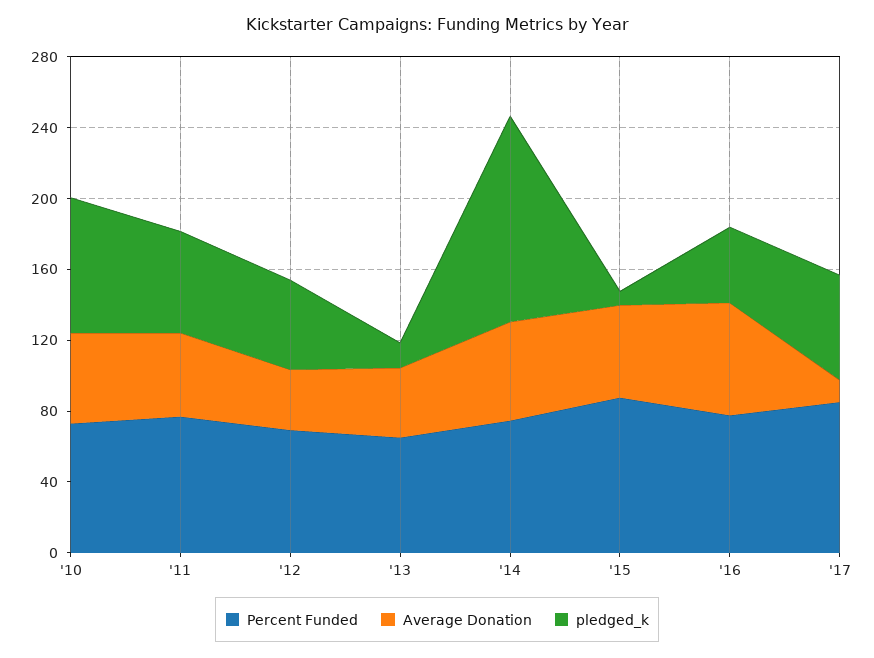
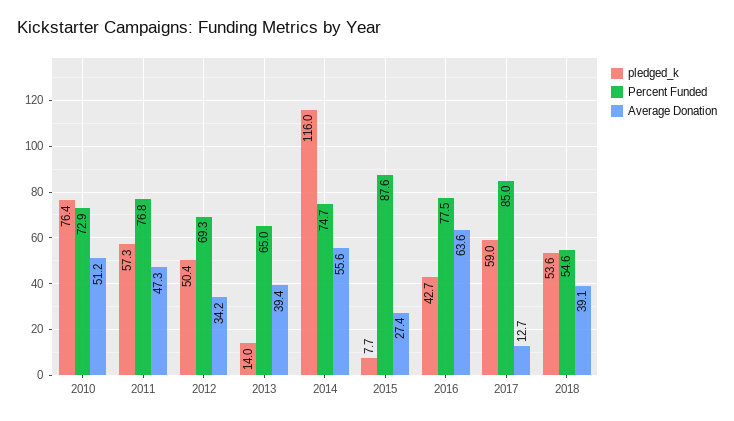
Average Donation, '15: 50 -> 27.4
pledged_k, 2018: none -> 53.6
Percent Funded, 2018: none -> 54.6
Average Donation, 2018: none -> 39.1

